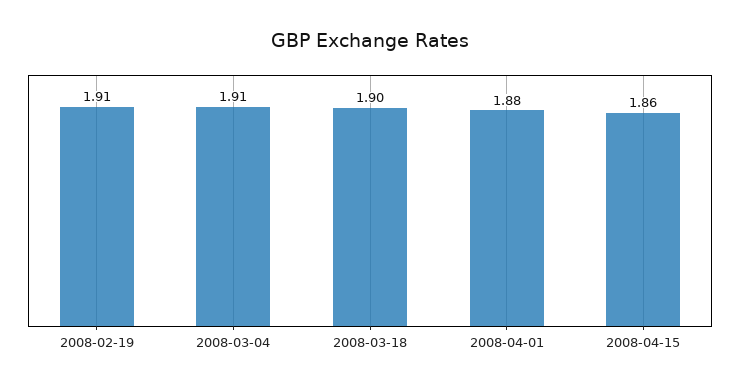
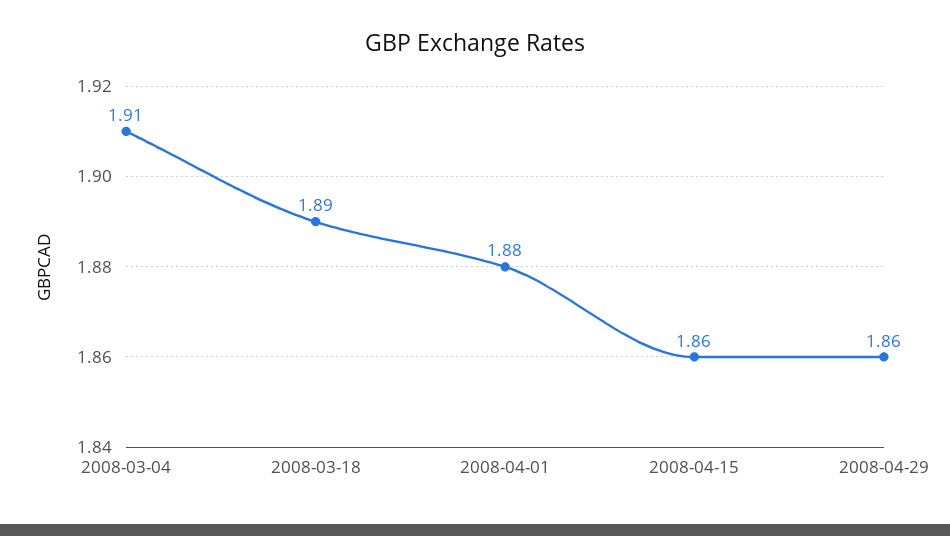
2008-02-19: 1.91 -> none
2008-03-18: 1.9 -> 1.89
2008-04-29: none -> 1.86

